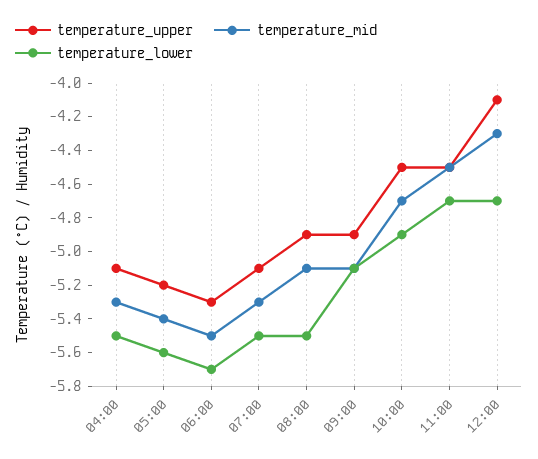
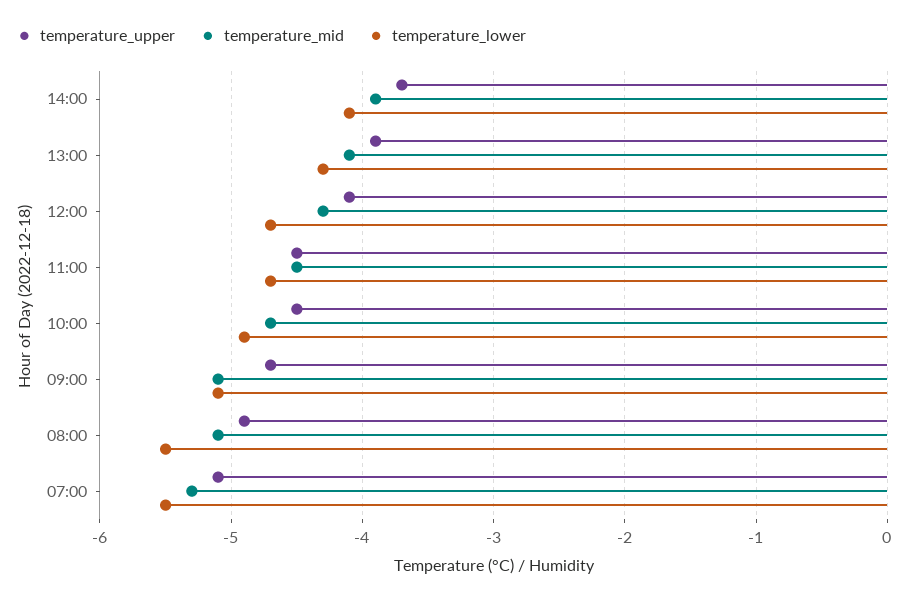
temperature_upper, 04:00: -5.1 -> none
temperature_mid, 04:00: -5.3 -> none
temperature_lower, 04:00: -5.5 -> none
temperature_upper, 05:00: -5.2 -> none
temperature_mid, 05:00: -5.4 -> none
temperature_lower, 05:00: -5.6 -> none
temperature_upper, 06:00: -5.3 -> none
temperature_mid, 06:00: -5.5 -> none
temperature_lower, 06:00: -5.7 -> none
temperature_upper, 09:00: -4.9 -> -4.7
temperature_upper, 14:00: none -> -3.7
temperature_mid, 14:00: none -> -3.9
temperature_lower, 14:00: none -> -4.1
temperature_upper, 13:00: none -> -3.9
temperature_mid, 13:00: none -> -4.1
temperature_lower, 13:00: none -> -4.3

